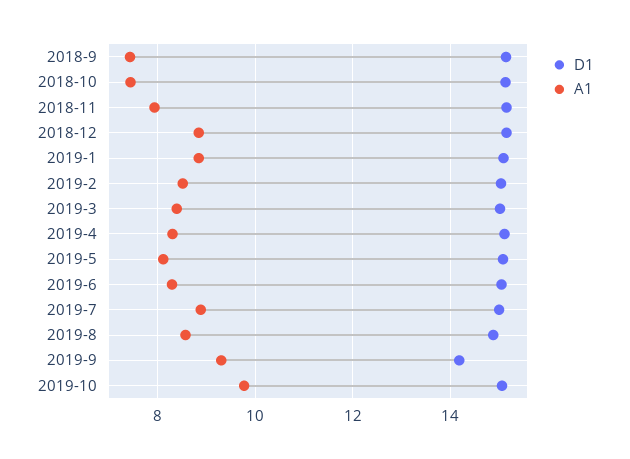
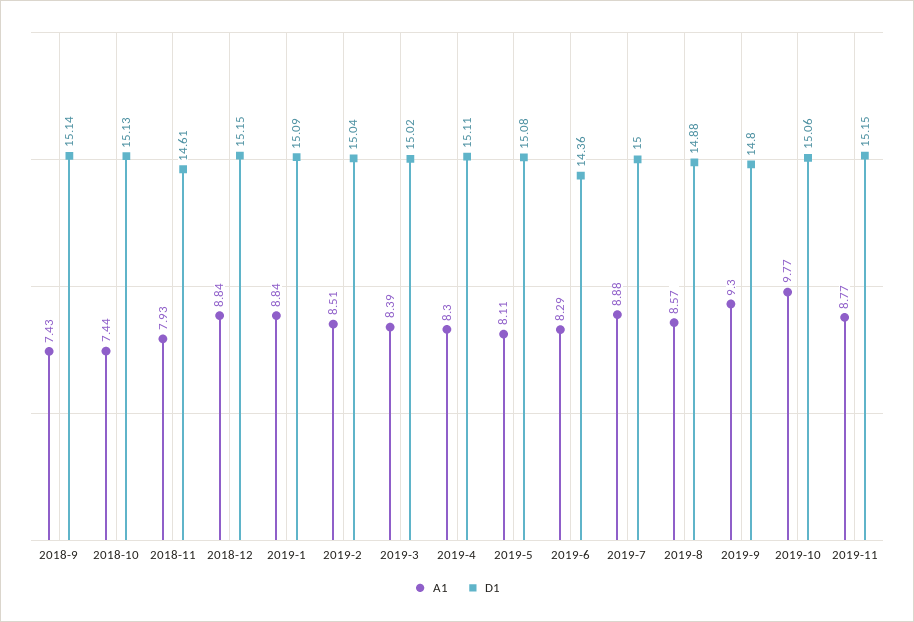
D1, 2018-11: 15.2 -> 14.61
D1, 2019-6: 15 -> 14.36
D1, 2019-9: 14.2 -> 14.8
A1, 2019-11: none -> 8.77
D1, 2019-11: none -> 15.15

